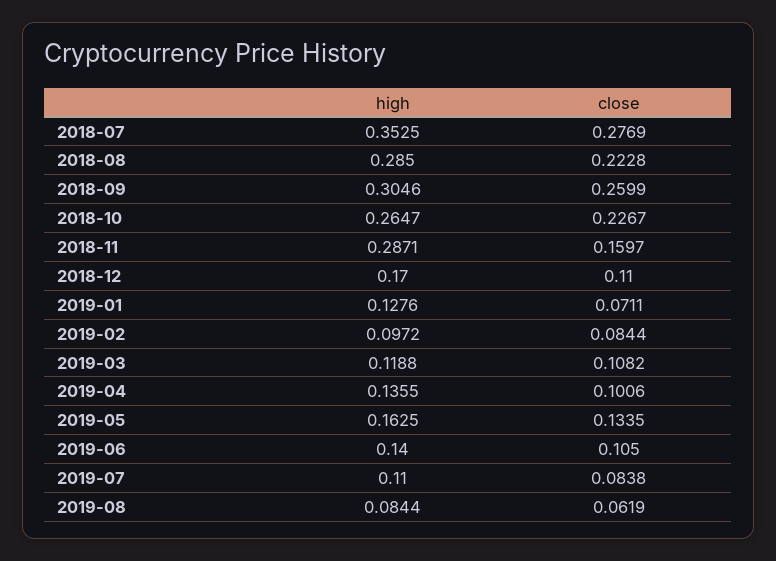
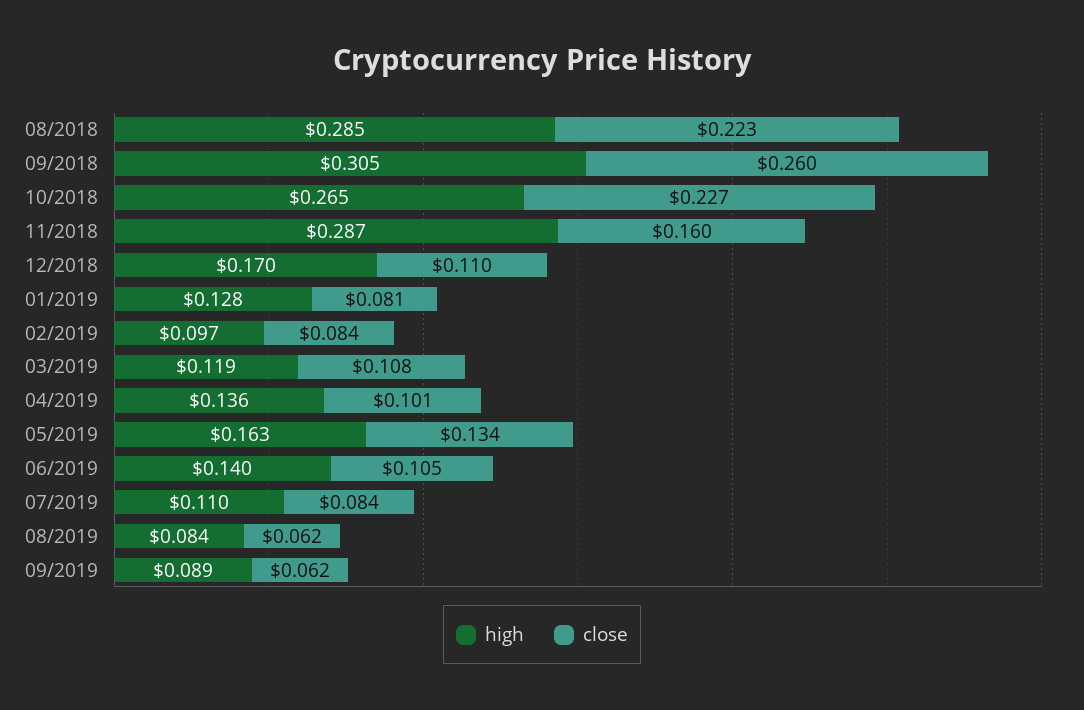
high, 2018-07: 0.3525 -> none
close, 2018-07: 0.2769 -> none
close, 2019-01: 0.0711 -> 0.081
high, 09/2019: none -> 0.089
close, 09/2019: none -> 0.062

